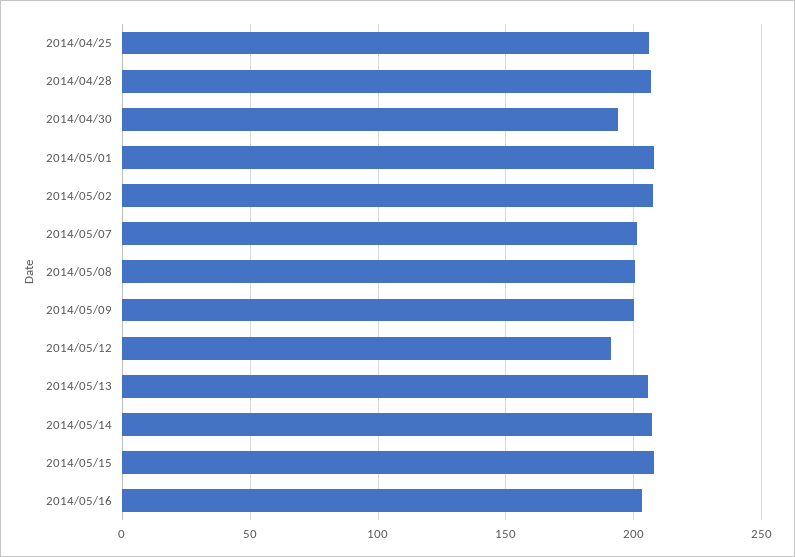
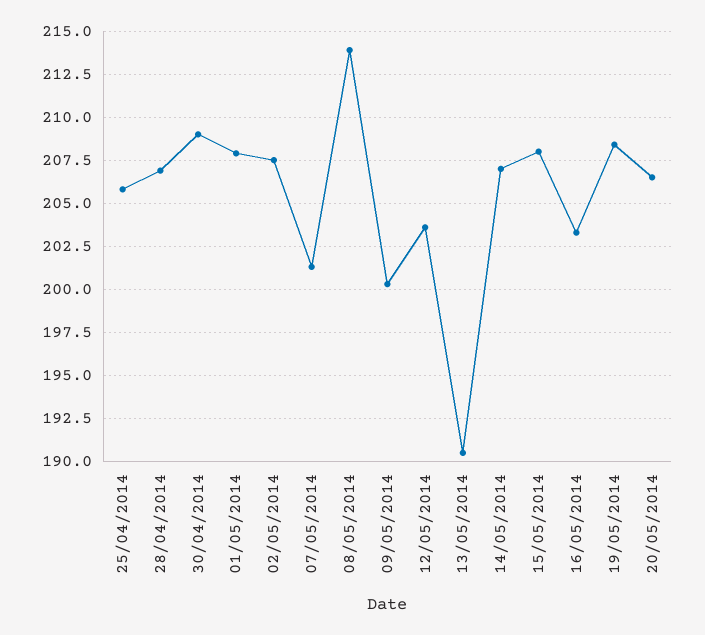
2014/04/30: 195 -> 209
2014/05/08: 200 -> 214
2014/05/12: 190 -> 203.5
2014/05/13: 205 -> 190.5
19/05/2014: none -> 208.5
20/05/2014: none -> 206.5

